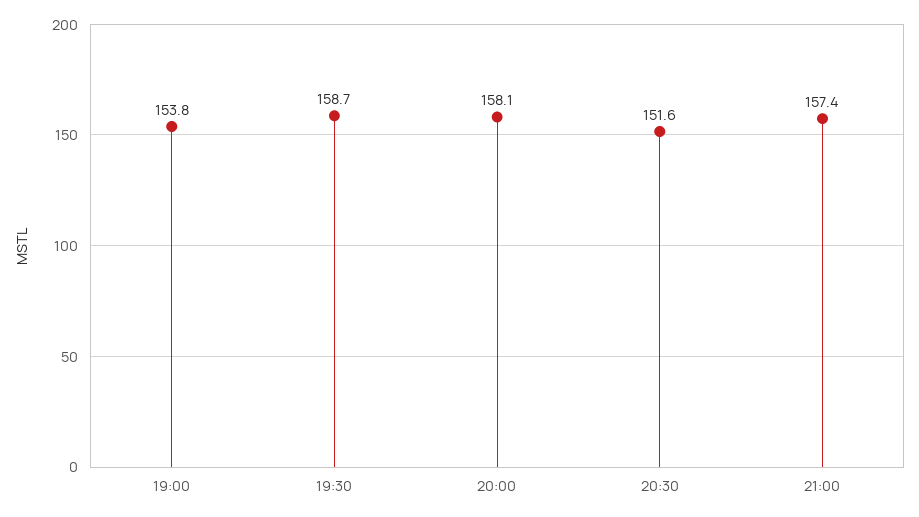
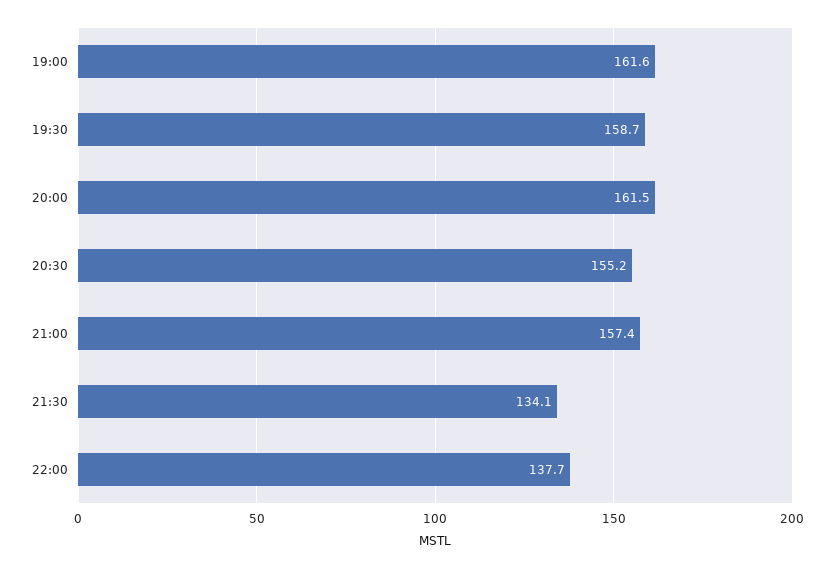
19:00: 153.8 -> 161.6
20:00: 158.1 -> 161.5
20:30: 151.6 -> 155.2
21:30: none -> 134.1
22:00: none -> 137.7

